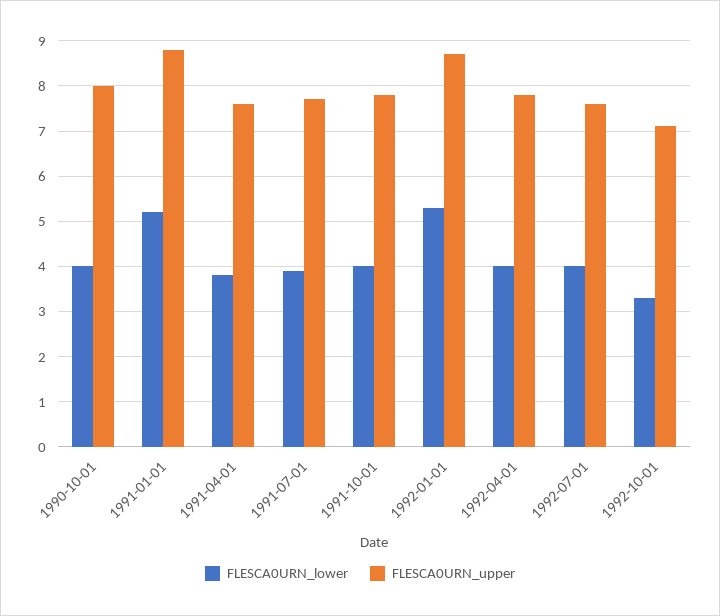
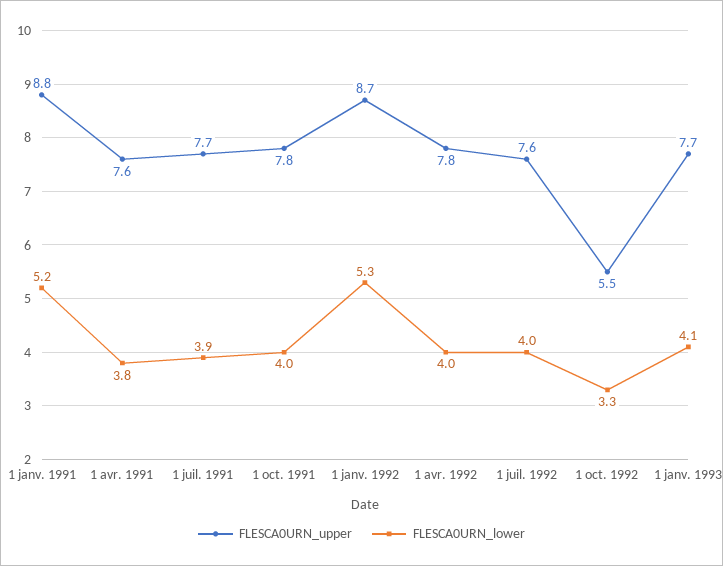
FLESCA0URN_lower, 1990-10-01: 4 -> none
FLESCA0URN_upper, 1990-10-01: 8 -> none
FLESCA0URN_upper, 1992-10-01: 7 -> 5.5
FLESCA0URN_upper, 1 janv. 1993: none -> 7.7
FLESCA0URN_lower, 1 janv. 1993: none -> 4.1

